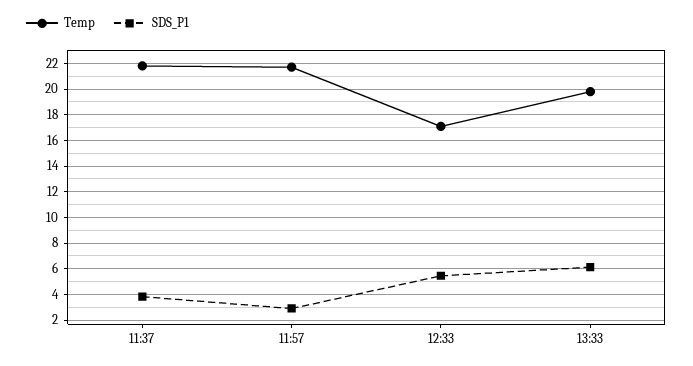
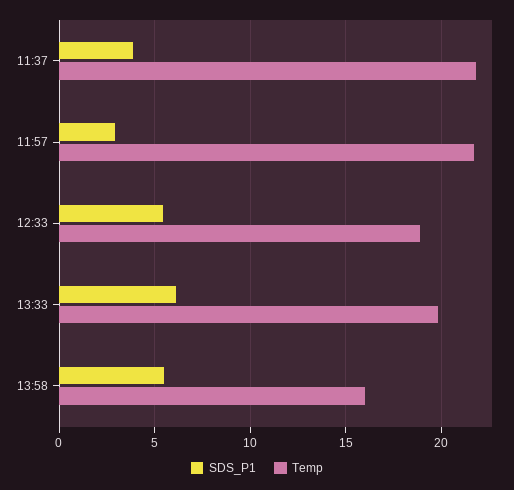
Temp, 12:33: 17 -> 19
SDS_P1, 13:58: none -> 5.5
Temp, 13:58: none -> 16

